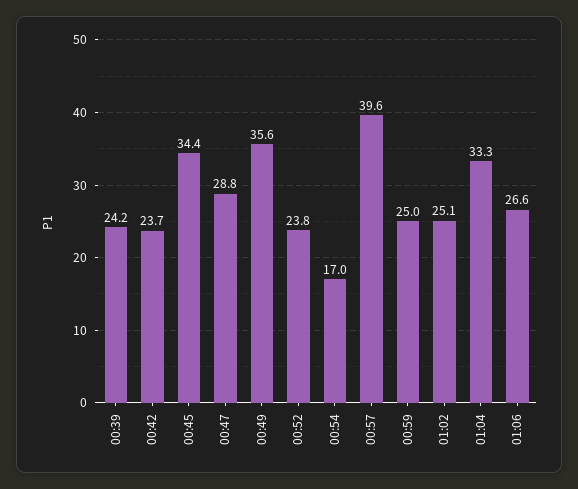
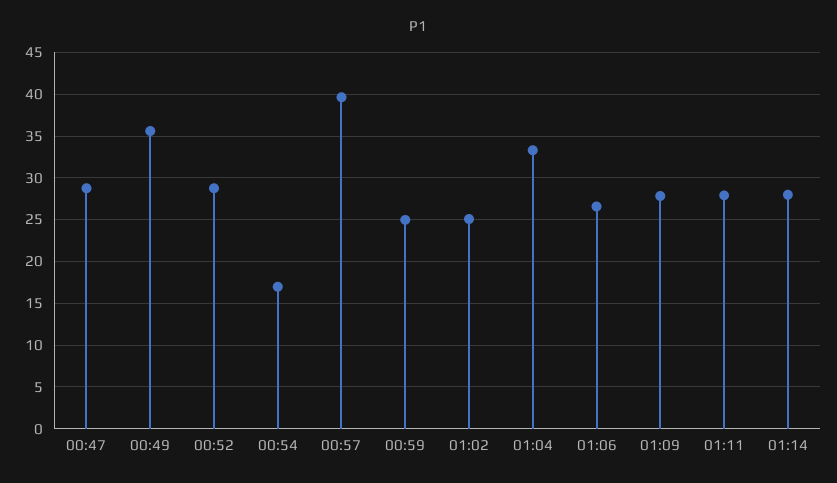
00:39: 24.2 -> none
00:42: 23.7 -> none
00:45: 34.4 -> none
00:52: 23.8 -> 29
01:09: none -> 28
01:11: none -> 28
01:14: none -> 28

